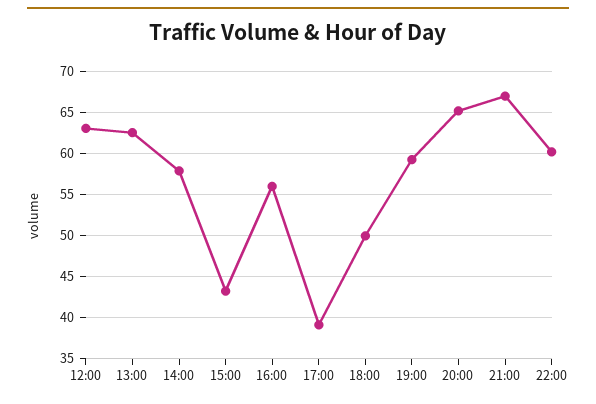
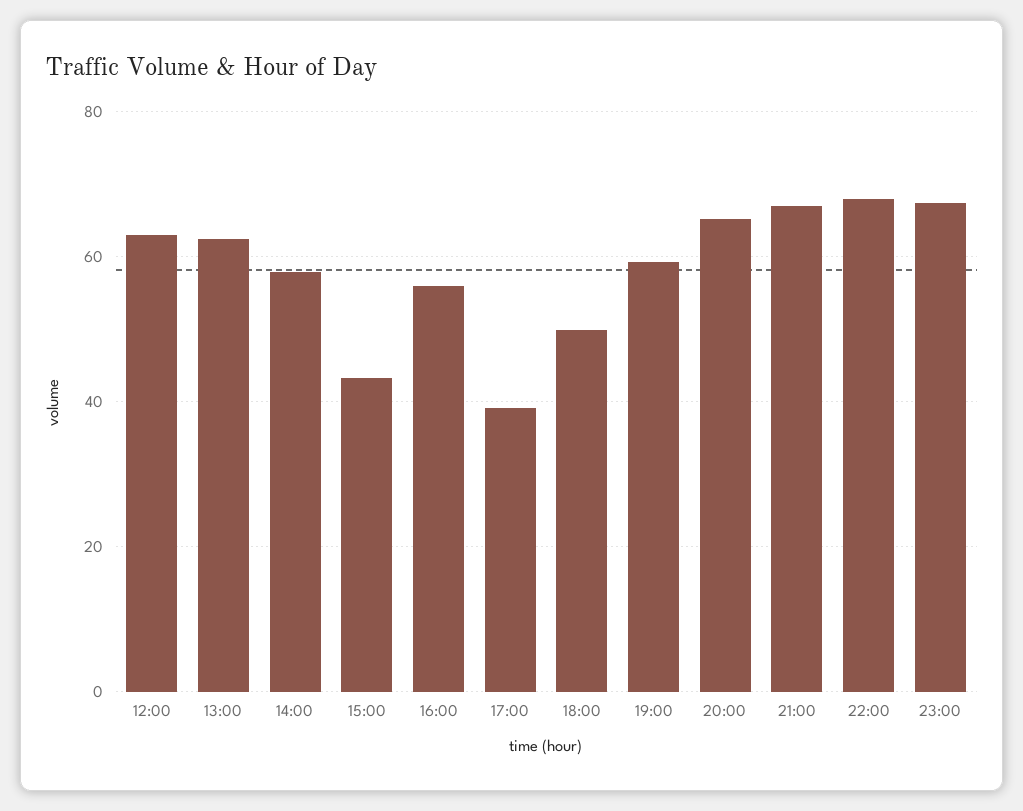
22:00: 60 -> 68
23:00: none -> 68

